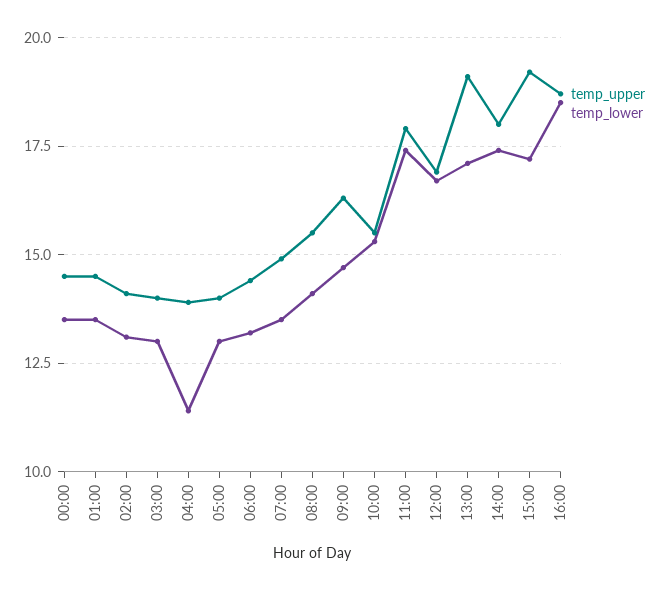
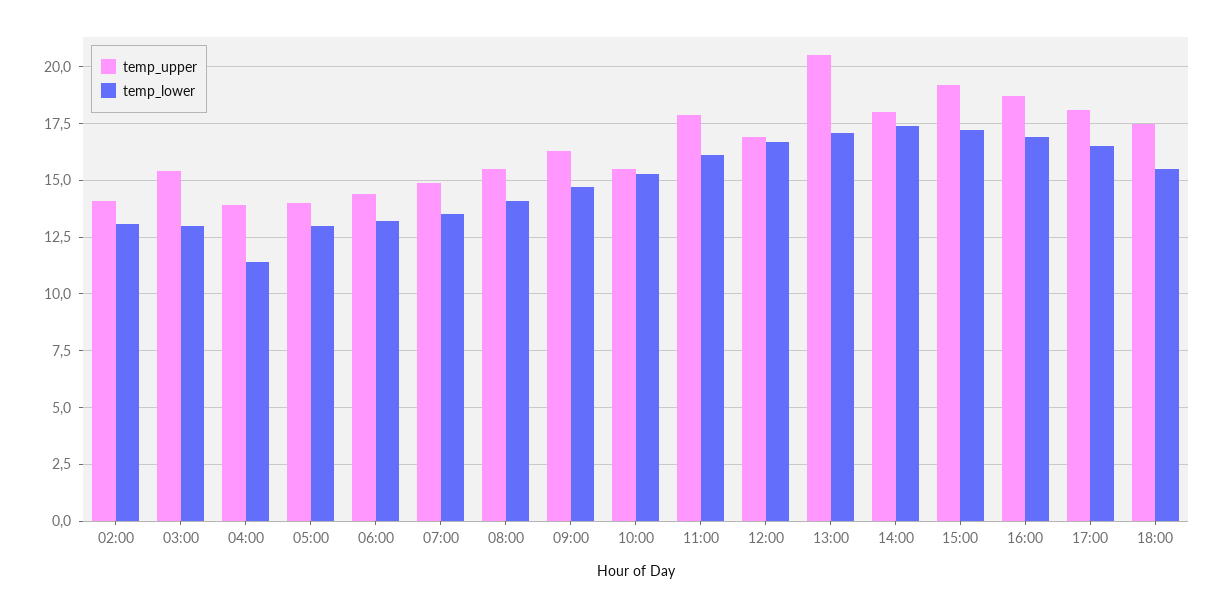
temp_upper, 00:00: 14.5 -> none
temp_lower, 00:00: 13.5 -> none
temp_upper, 01:00: 14.5 -> none
temp_lower, 01:00: 13.5 -> none
temp_upper, 03:00: 14 -> 15.5
temp_lower, 11:00: 17.5 -> 16
temp_upper, 13:00: 19 -> 20.5
temp_lower, 16:00: 18.5 -> 17
temp_upper, 17:00: none -> 18
temp_lower, 17:00: none -> 16.5
temp_upper, 18:00: none -> 17.5
temp_lower, 18:00: none -> 15.5

